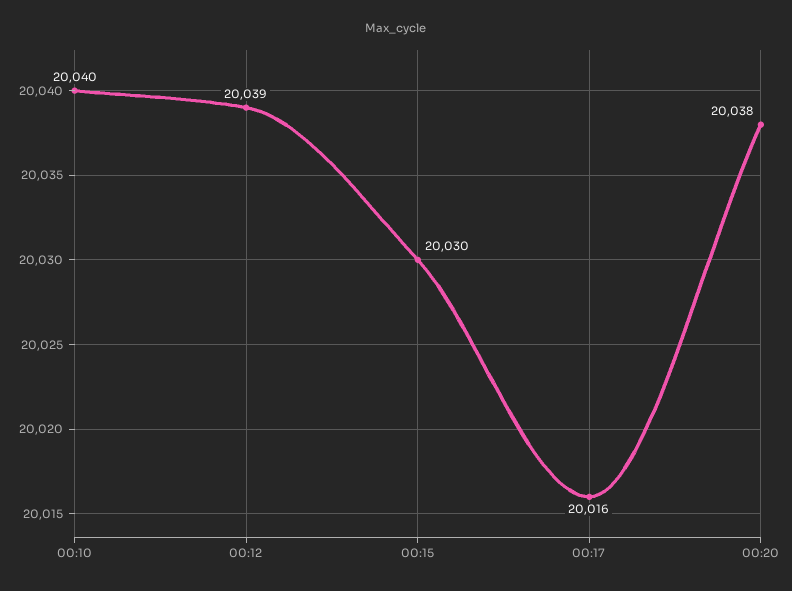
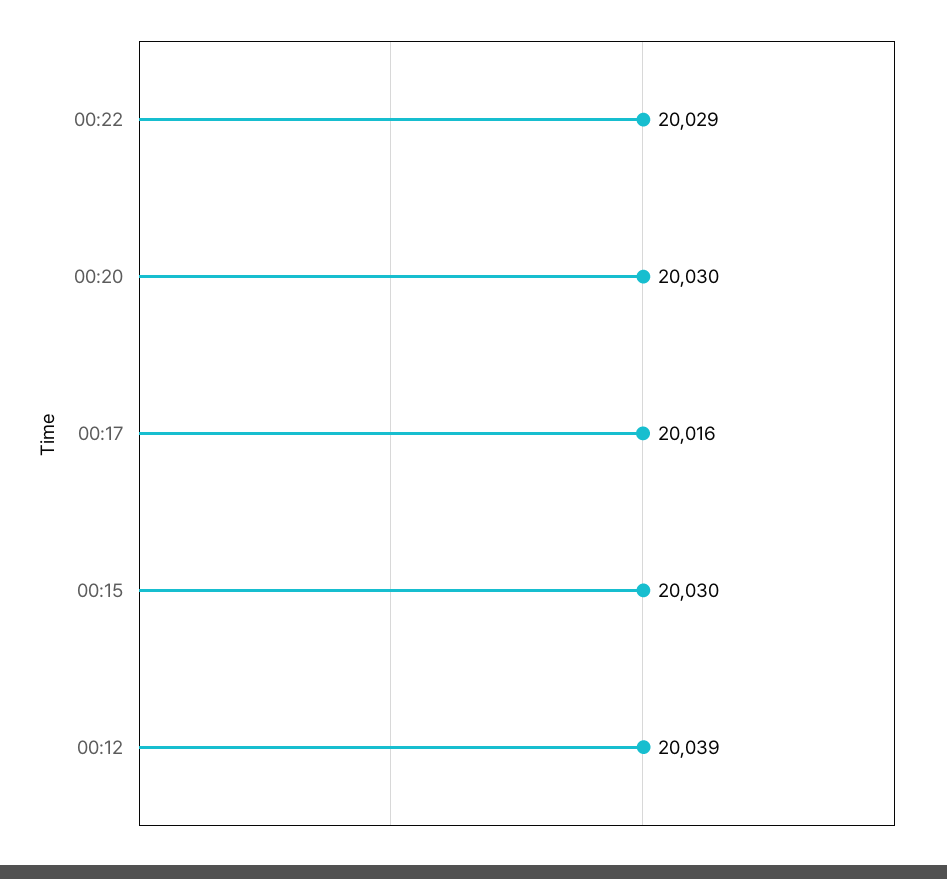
00:10: 20040 -> none
00:20: 20038 -> 20030
00:22: none -> 20029

